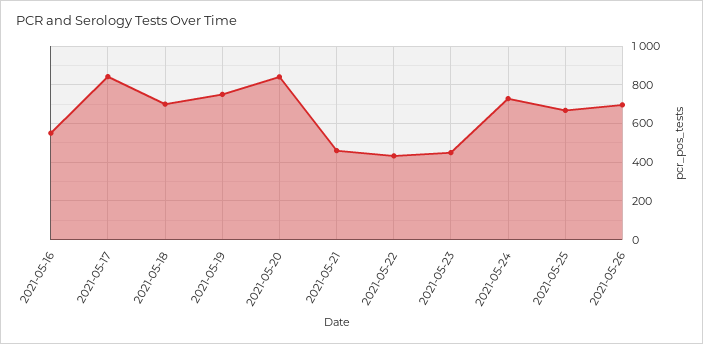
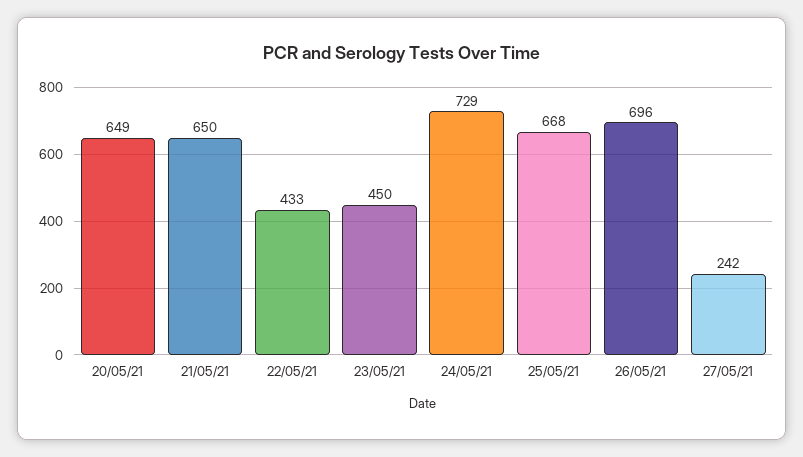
2021-05-16: 550 -> none
2021-05-17: 850 -> none
2021-05-18: 700 -> none
2021-05-19: 750 -> none
2021-05-20: 850 -> 649
2021-05-21: 450 -> 650
27/05/21: none -> 242

